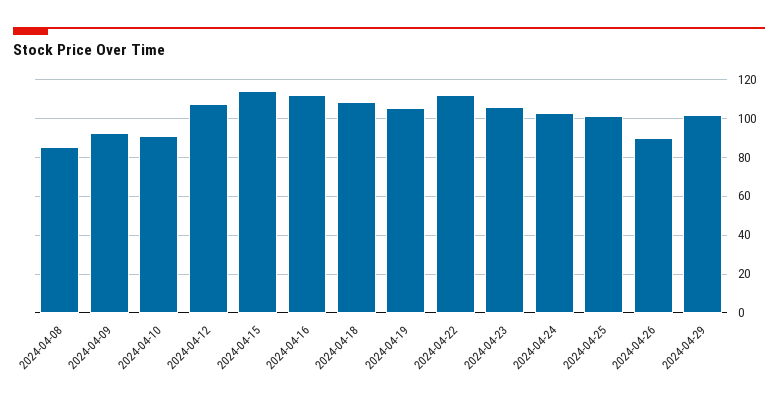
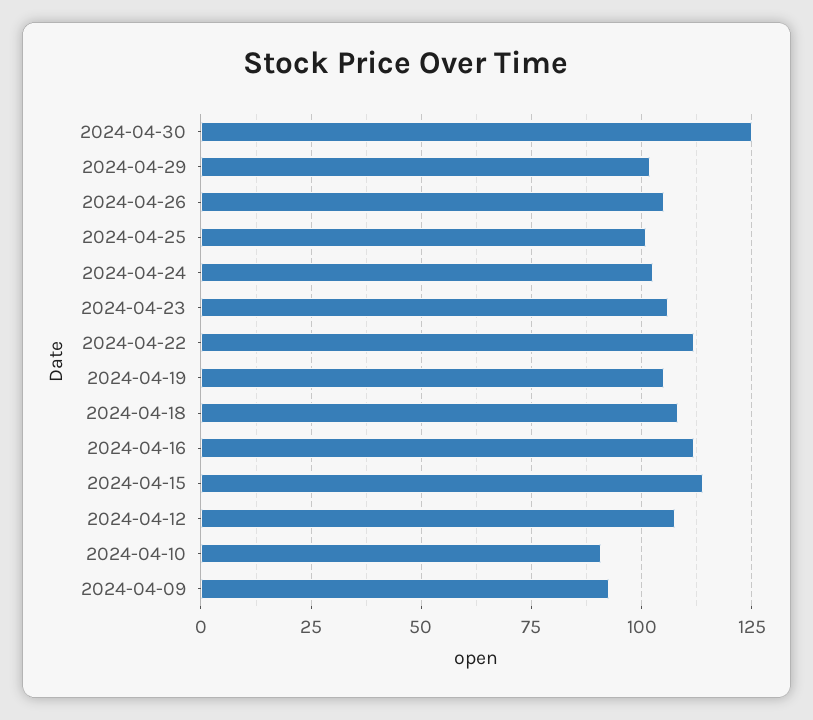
2024-04-08: 85 -> none
2024-04-26: 90 -> 105
2024-04-30: none -> 125

